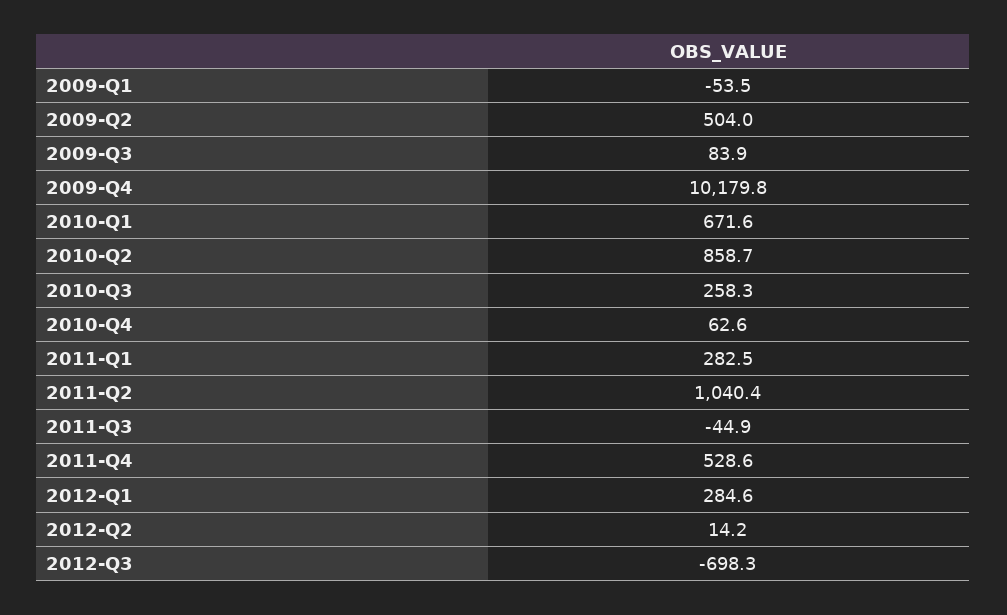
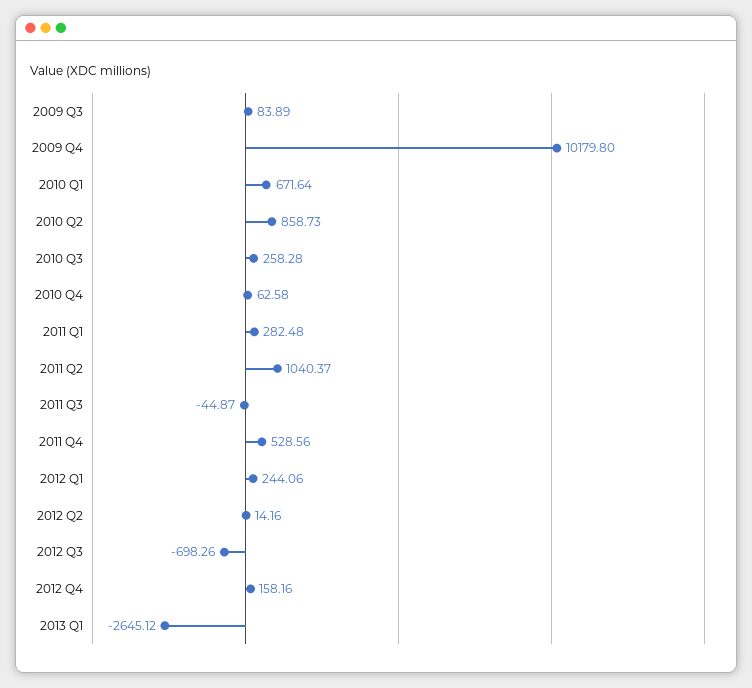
2009-Q1: -53.5 -> none
2009-Q2: 504 -> none
2012-Q1: 284.6 -> 244.06
2012 Q4: none -> 158.16
2013 Q1: none -> -2645.12

